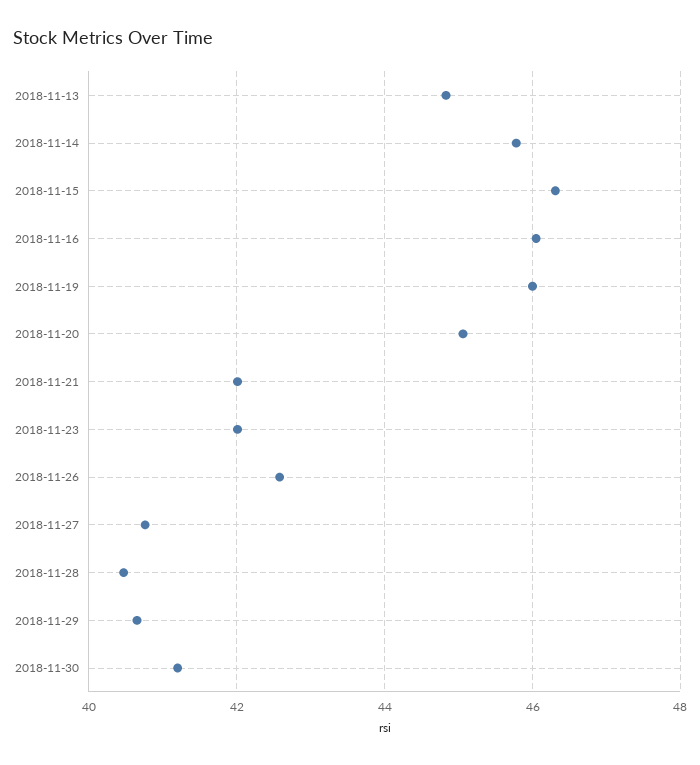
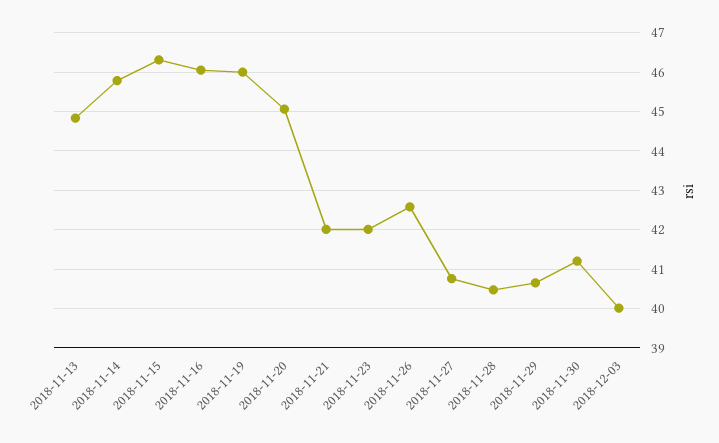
2018-12-03: none -> 40

